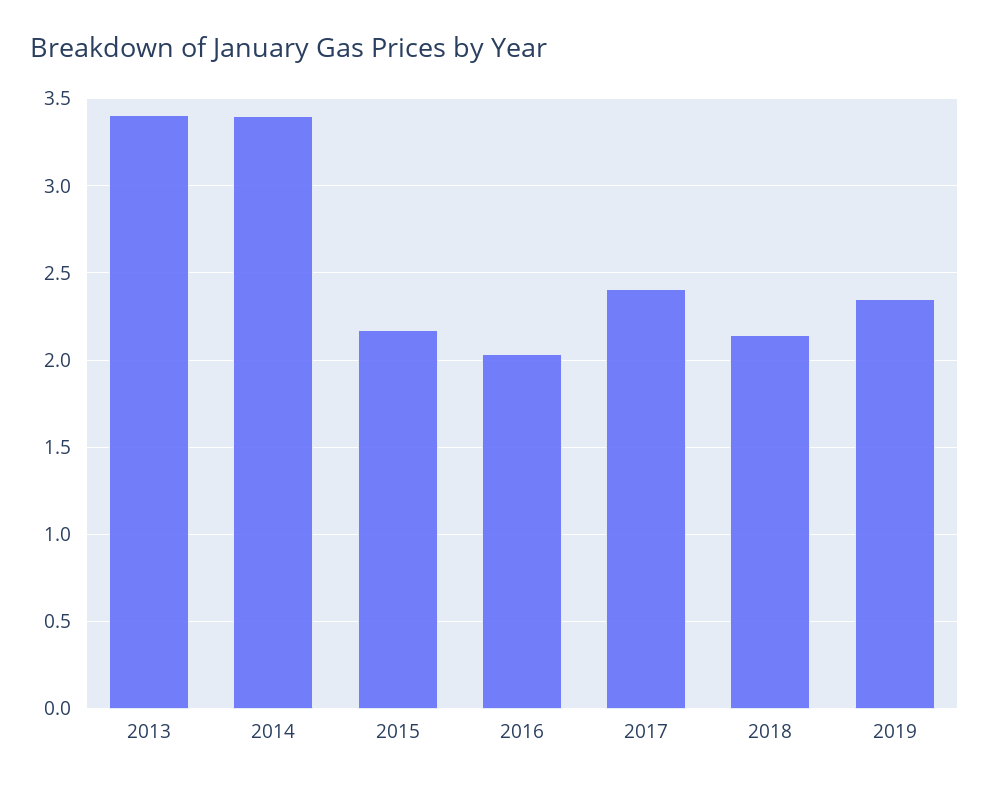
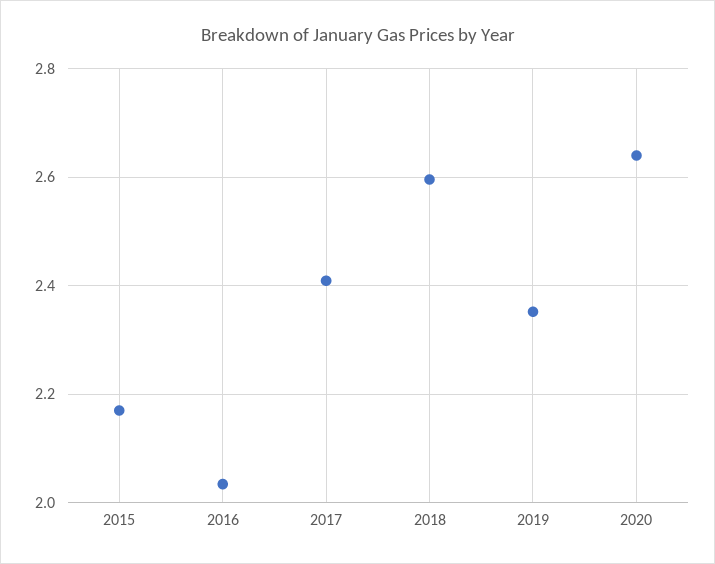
2013: 3.4 -> none
2014: 3.4 -> none
2018: 2.15 -> 2.6
2020: none -> 2.64

